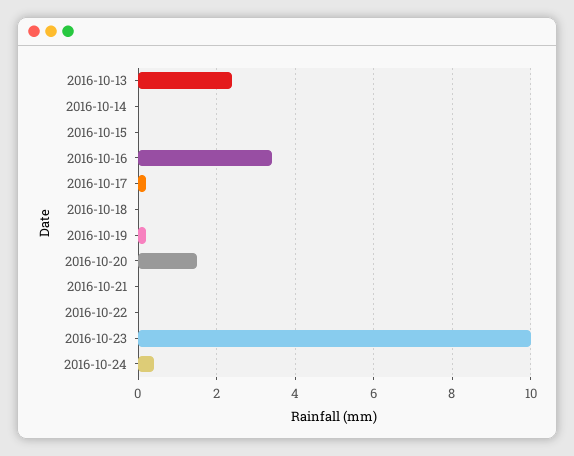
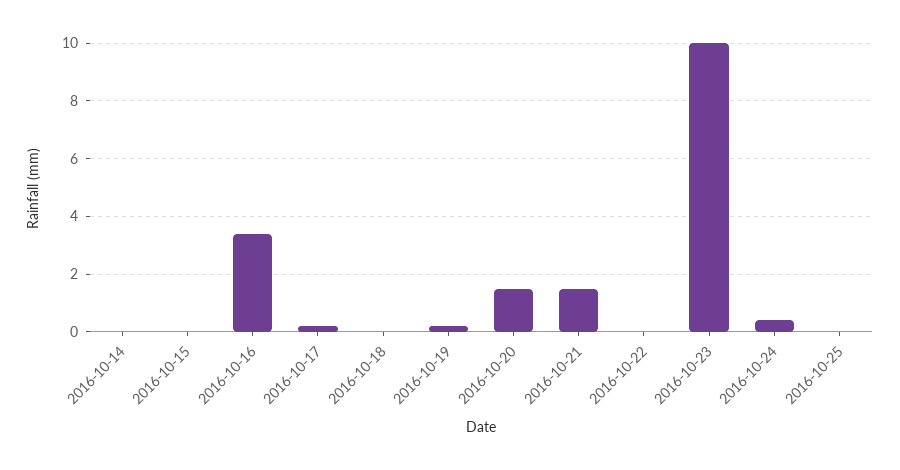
2016-10-13: 2.5 -> none
2016-10-21: 0 -> 1.5
2016-10-25: none -> 0

